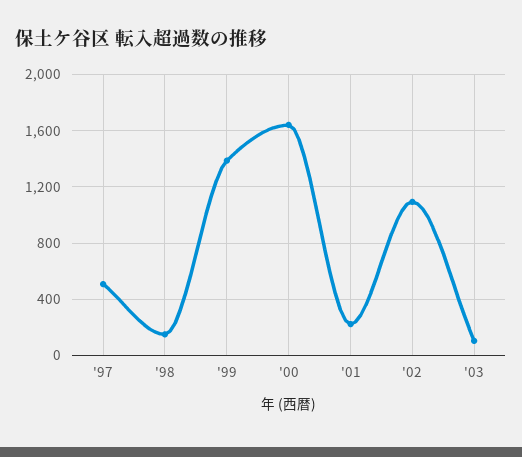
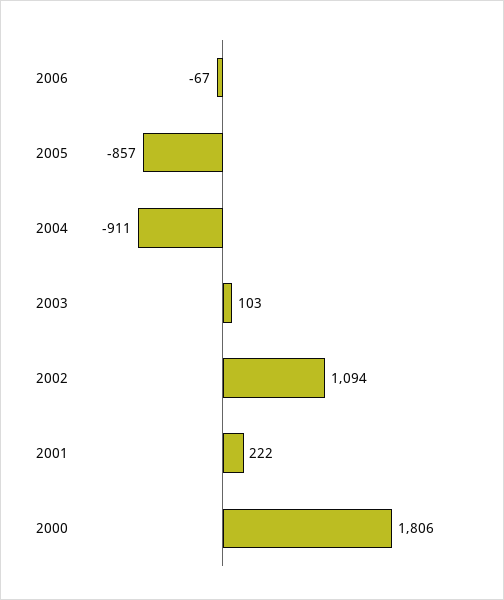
'97: 500 -> none
'98: 150 -> none
'99: 1400 -> none
'00: 1650 -> 1806
2006: none -> -67
2005: none -> -857
2004: none -> -911

